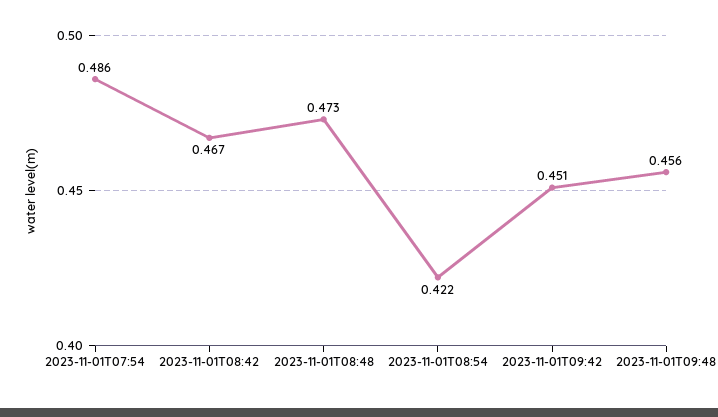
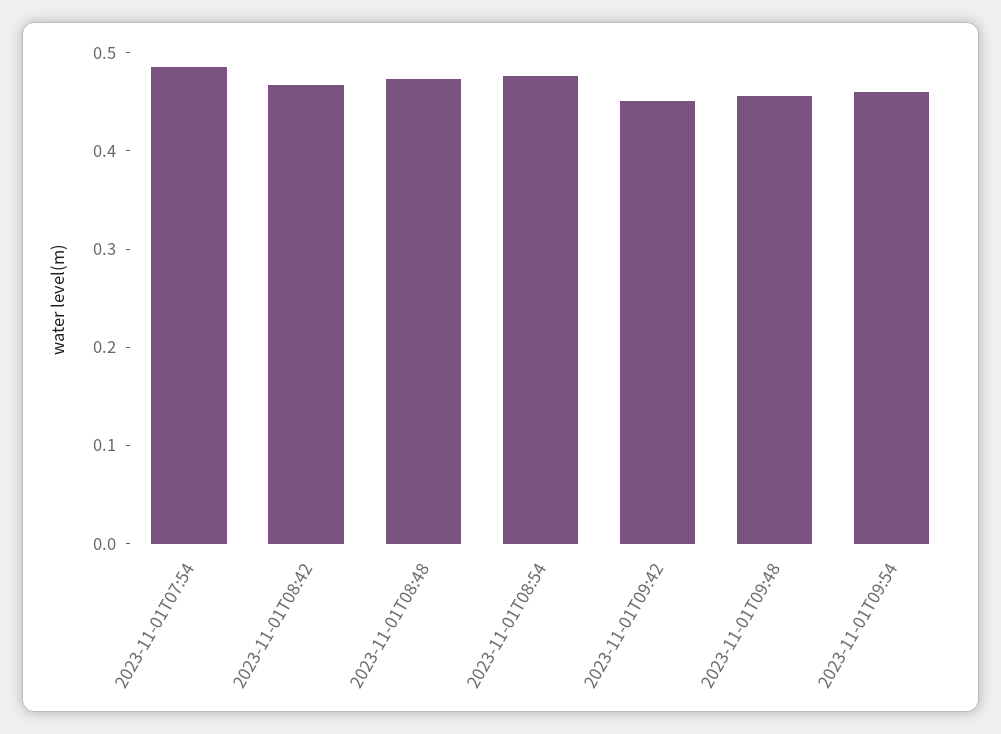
2023-11-01T08:54: 0.422 -> 0.48
2023-11-01T09:54: none -> 0.46

